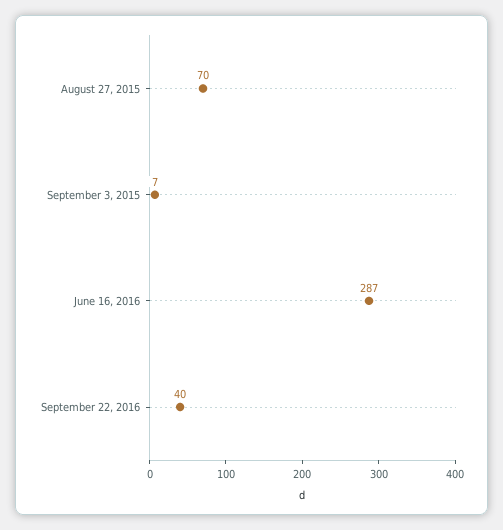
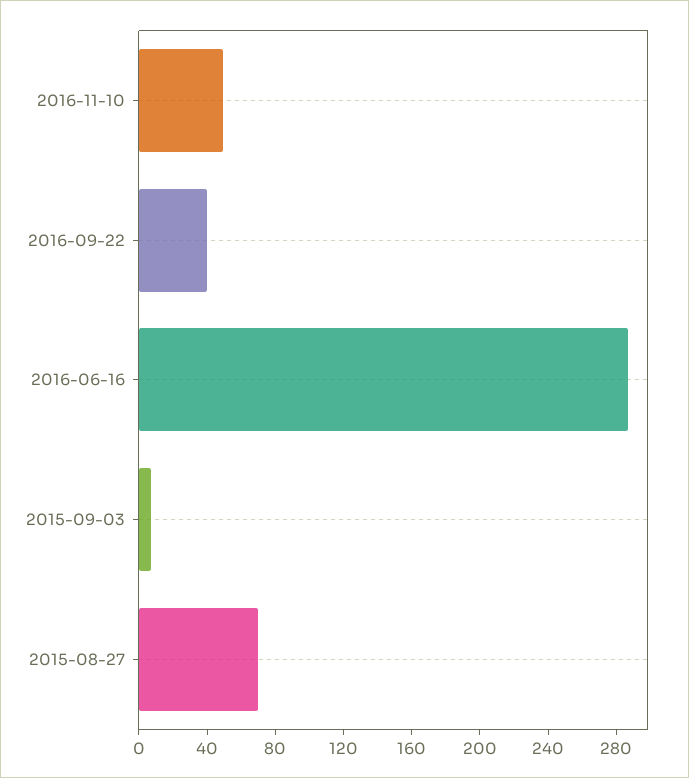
2016-11-10: none -> 50

